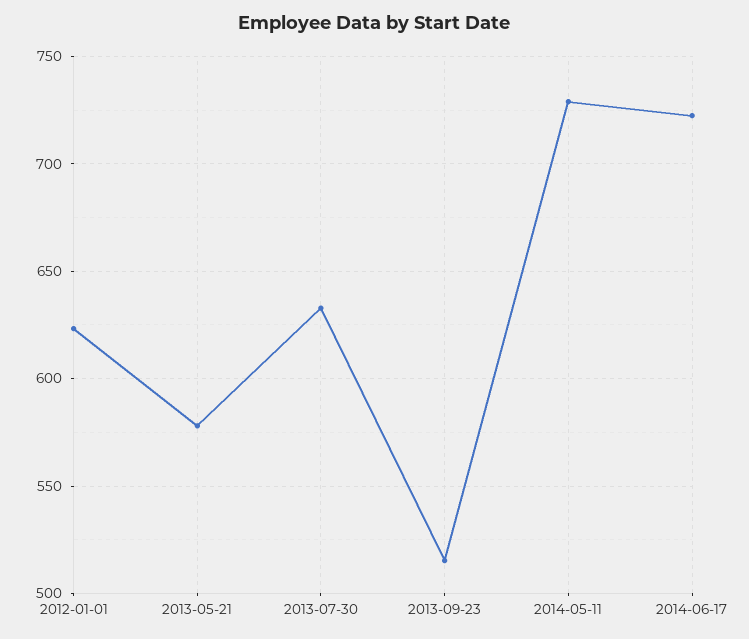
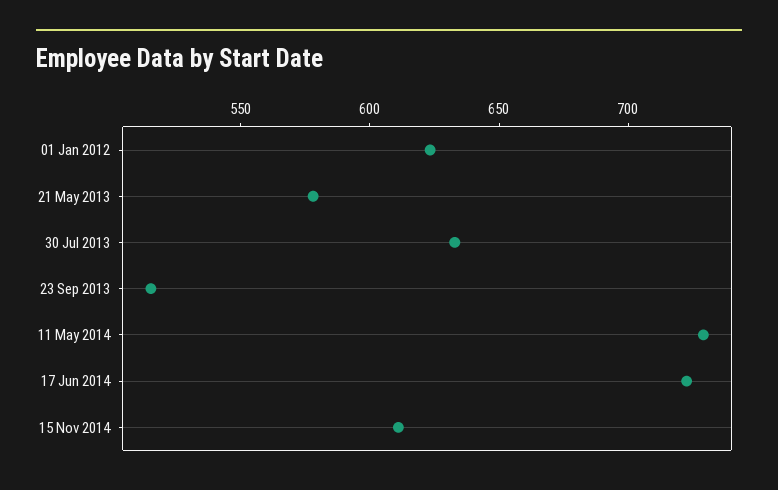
15 Nov 2014: none -> 610

